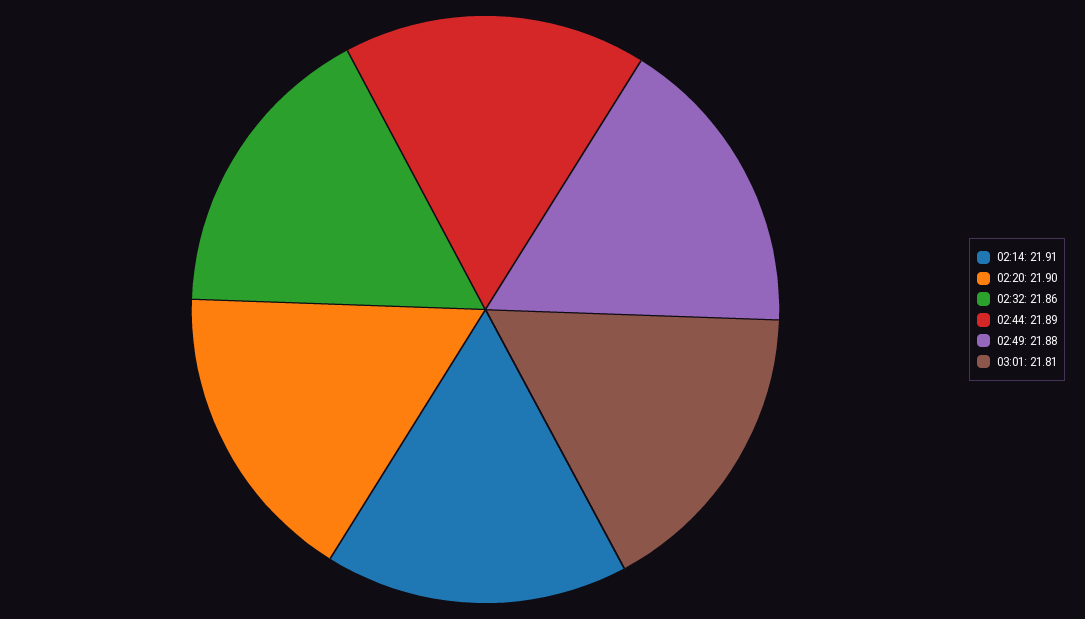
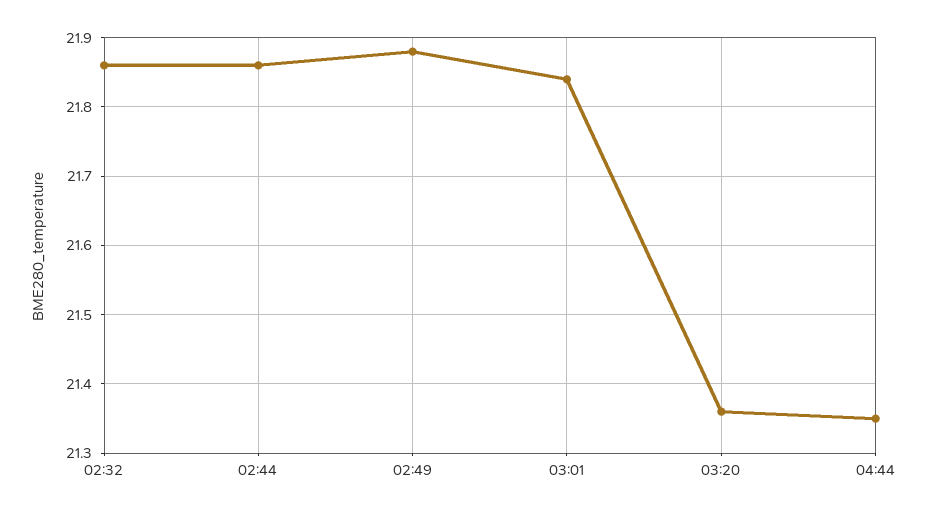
02:14: 21.91 -> none
02:20: 21.9 -> none
02:44: 21.89 -> 21.86
03:01: 21.81 -> 21.84
03:20: none -> 21.36
04:44: none -> 21.35

